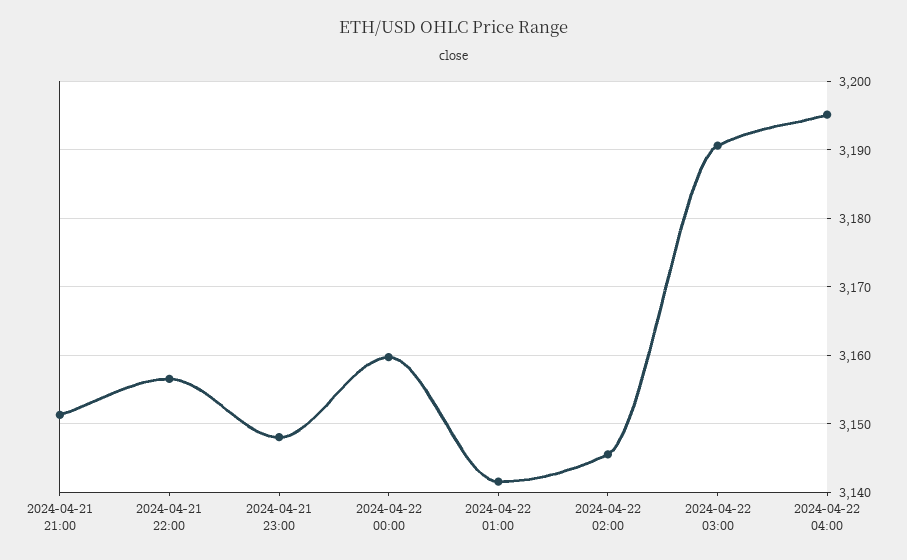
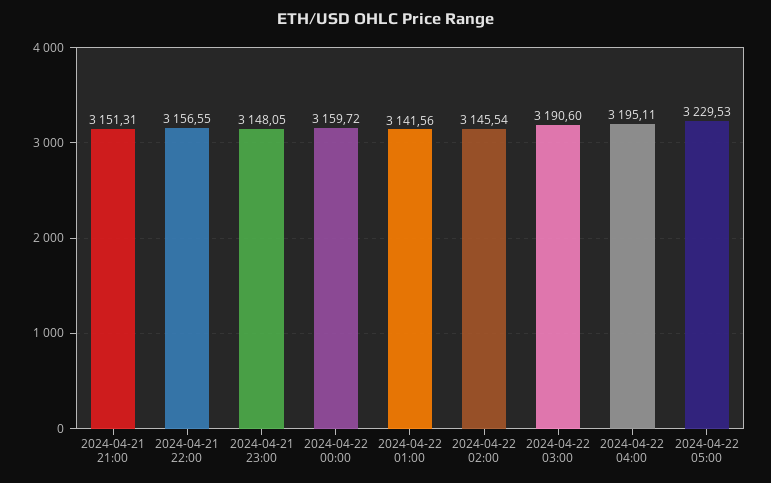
2024-04-22 05:00: none -> 3229.53

